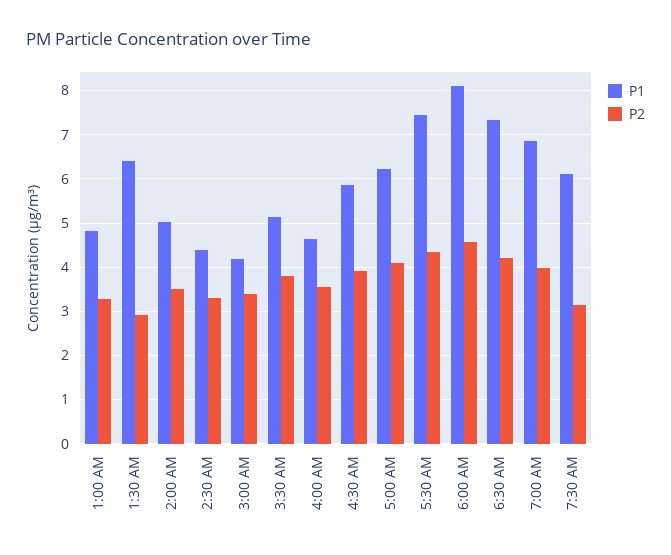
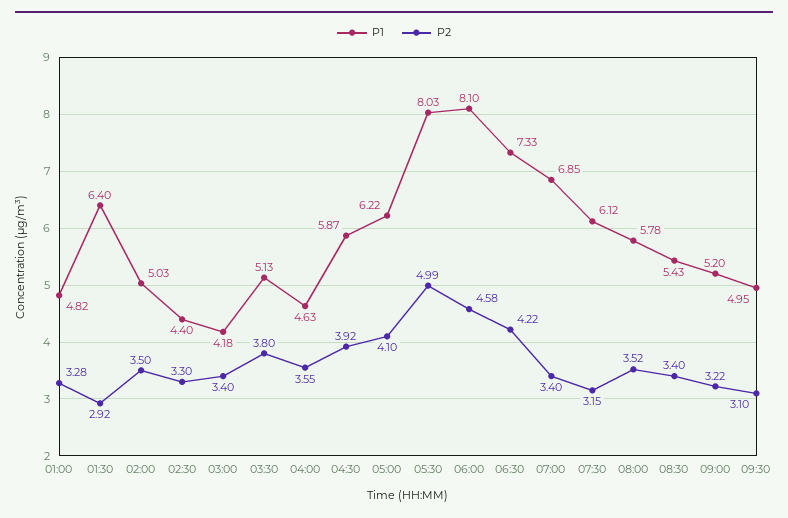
P1, 5:30 AM: 7.4 -> 8.03
P2, 5:30 AM: 4.4 -> 4.99
P2, 7:00 AM: 4 -> 3.4
P1, 08:00: none -> 5.78
P2, 08:00: none -> 3.52
P1, 08:30: none -> 5.43
P2, 08:30: none -> 3.4
P1, 09:00: none -> 5.2
P2, 09:00: none -> 3.22
P1, 09:30: none -> 4.95
P2, 09:30: none -> 3.1

